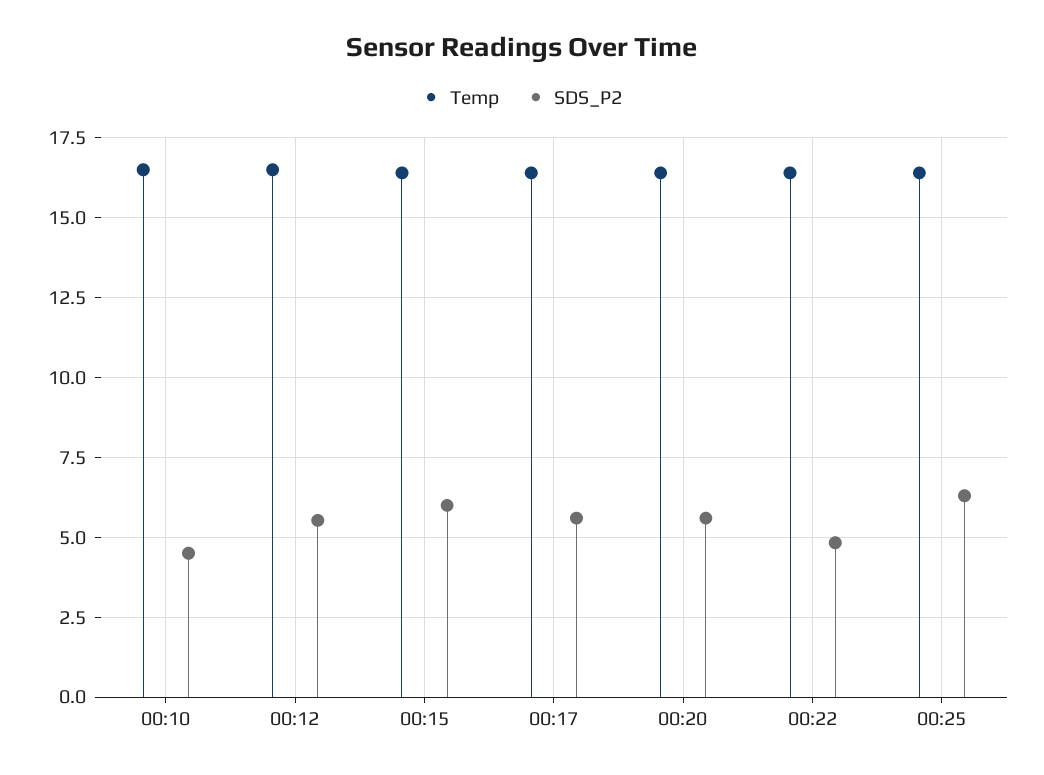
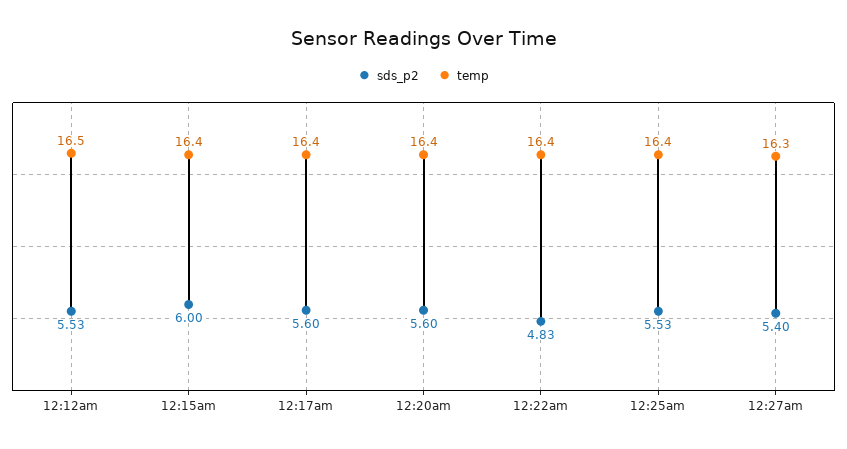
Temp, 00:10: 16.5 -> none
SDS_P2, 00:10: 4.5 -> none
SDS_P2, 00:25: 6.25 -> 5.53
SDS_P2, 12:27am: none -> 5.4
Temp, 12:27am: none -> 16.3

